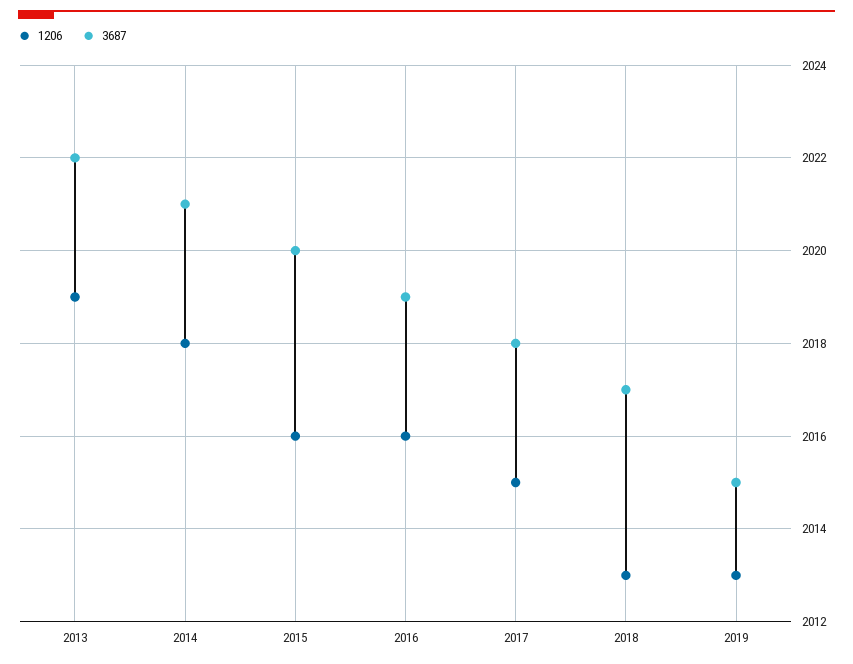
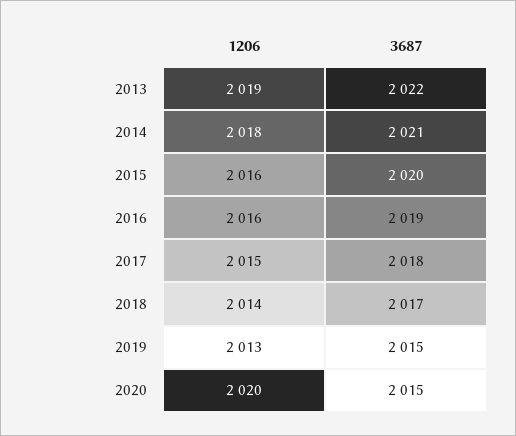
1206, 2018: 2013 -> 2014
1206, 2020: none -> 2020
3687, 2020: none -> 2015

